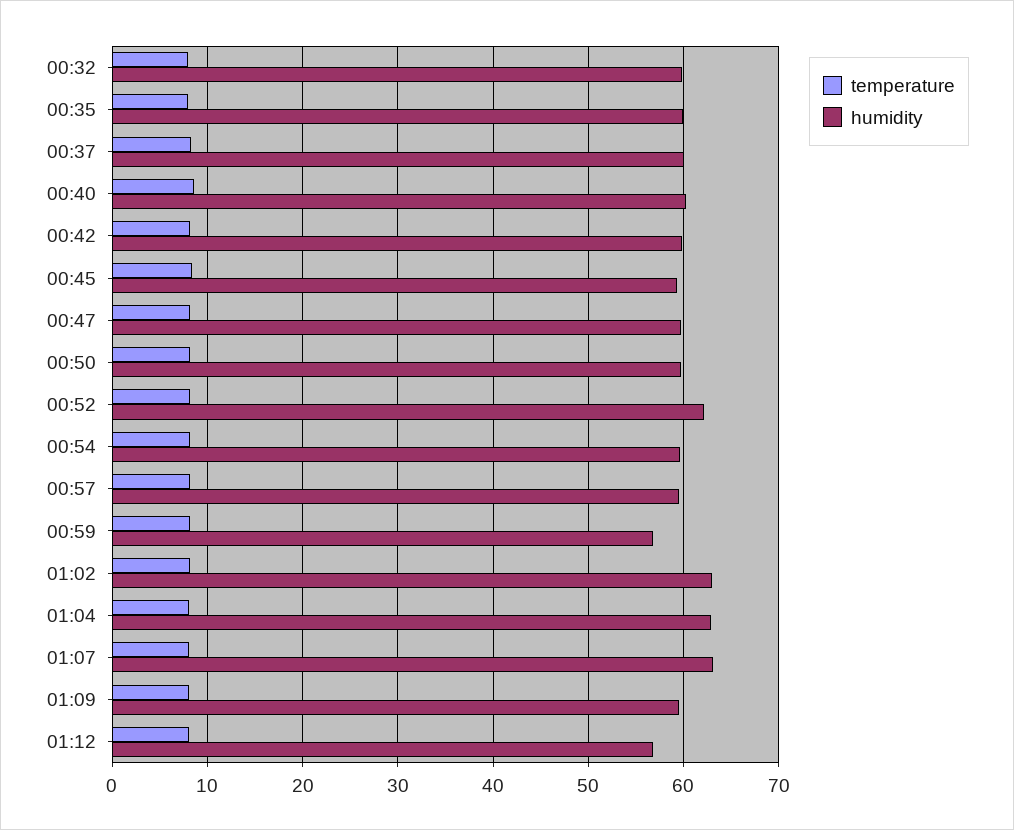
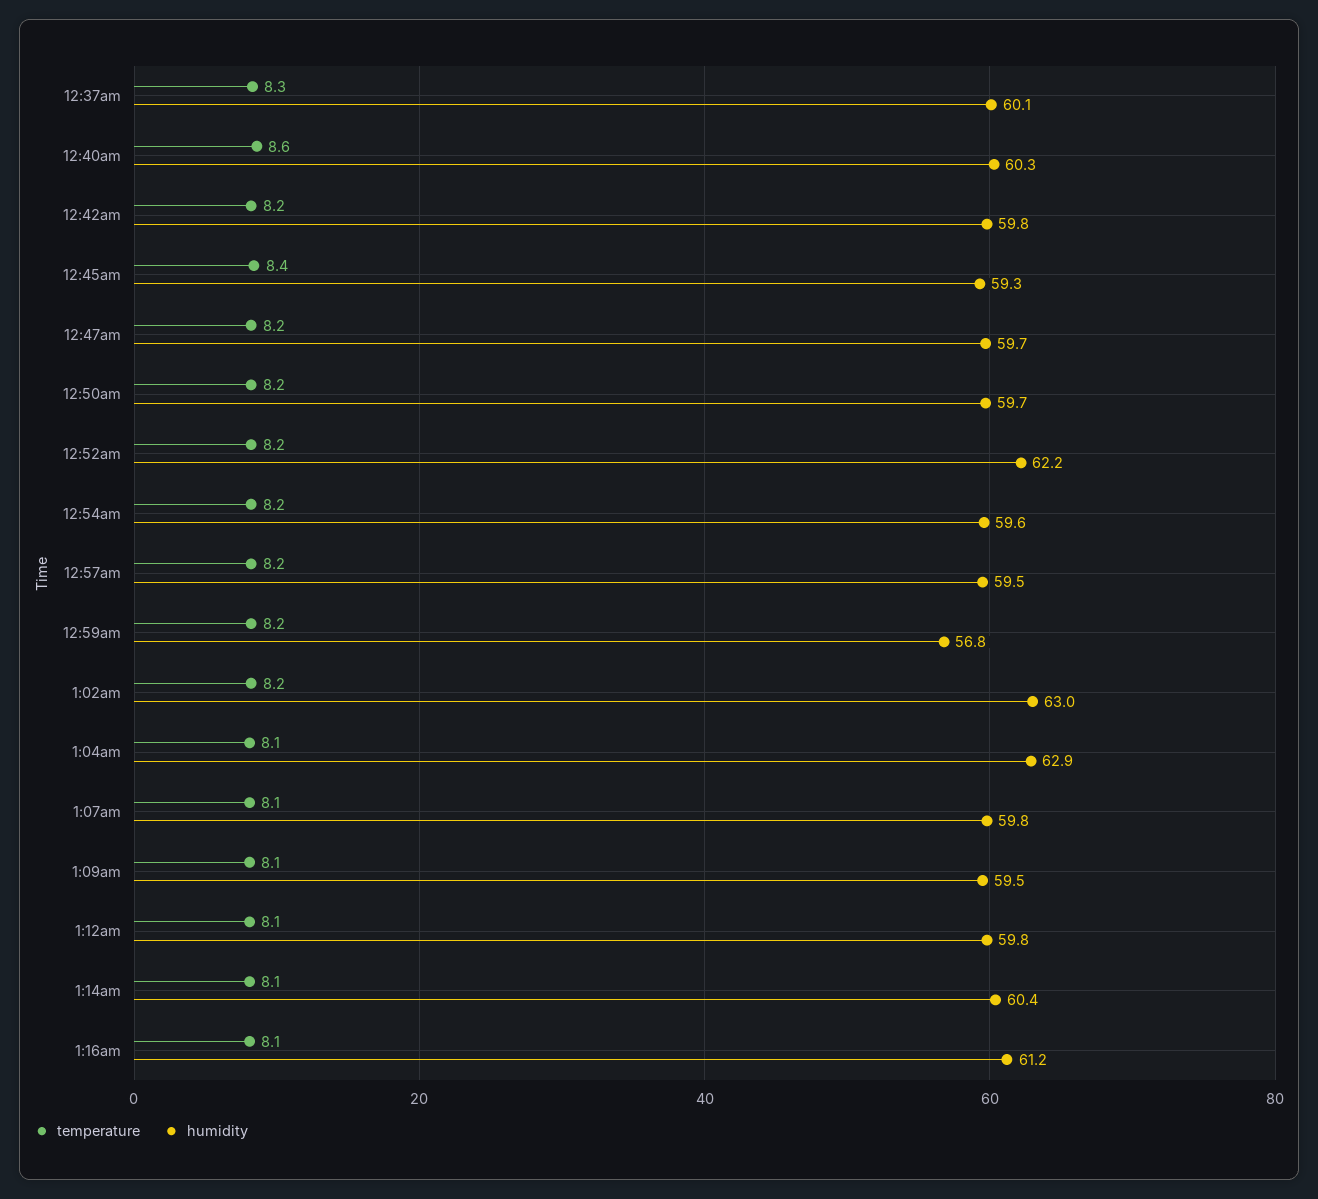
temperature, 00:32: 8 -> none
humidity, 00:32: 60 -> none
temperature, 00:35: 8 -> none
humidity, 00:35: 60 -> none
humidity, 01:07: 63 -> 59.8
humidity, 01:12: 57 -> 59.8
temperature, 1:14am: none -> 8.1
humidity, 1:14am: none -> 60.4
temperature, 1:16am: none -> 8.1
humidity, 1:16am: none -> 61.2

